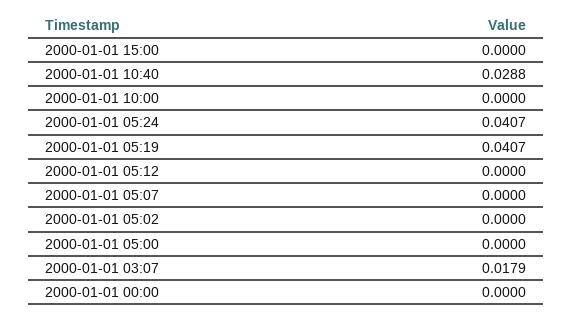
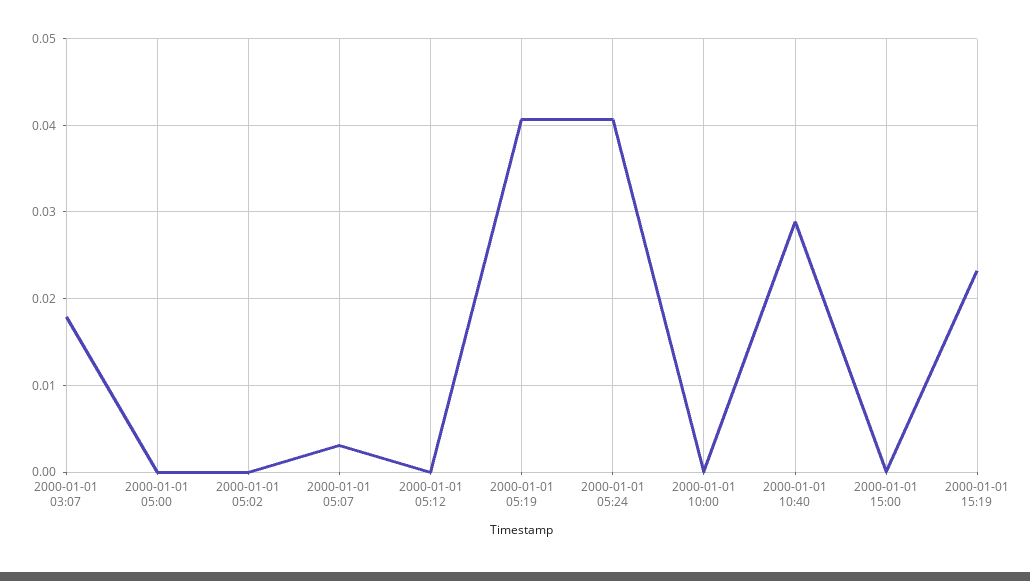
2000-01-01 05:07: 0 -> 0.003
2000-01-01 00:00: 0 -> none
2000-01-01 15:19: none -> 0.023

